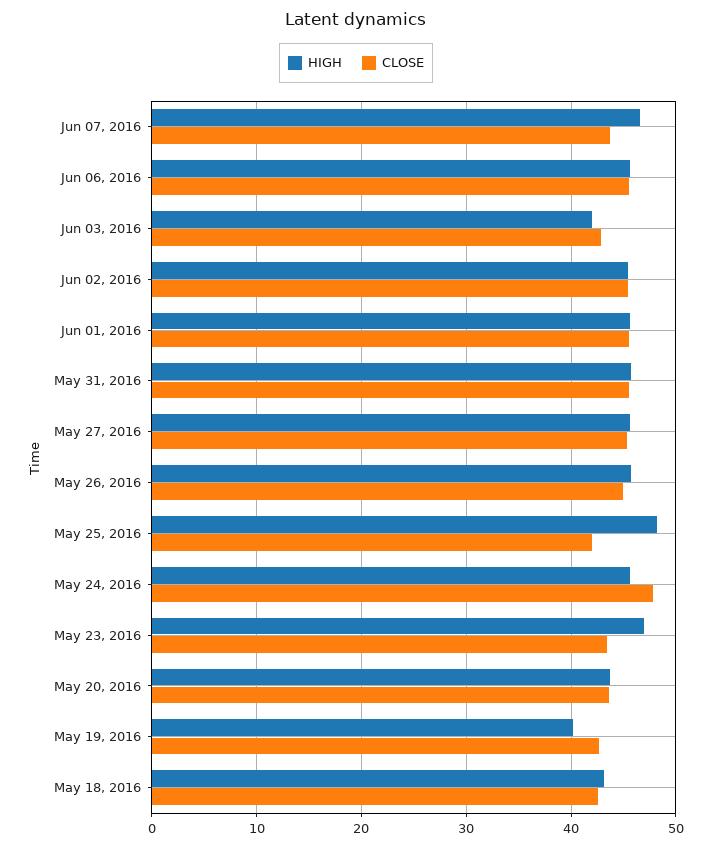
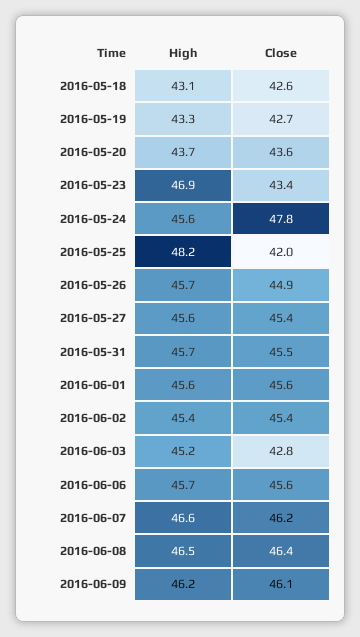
CLOSE, Jun 07, 2016: 44 -> 46.2
HIGH, Jun 03, 2016: 42 -> 45.2
HIGH, May 19, 2016: 40 -> 43.3
HIGH, 2016-06-08: none -> 46.5
CLOSE, 2016-06-08: none -> 46.4
HIGH, 2016-06-09: none -> 46.2
CLOSE, 2016-06-09: none -> 46.1

